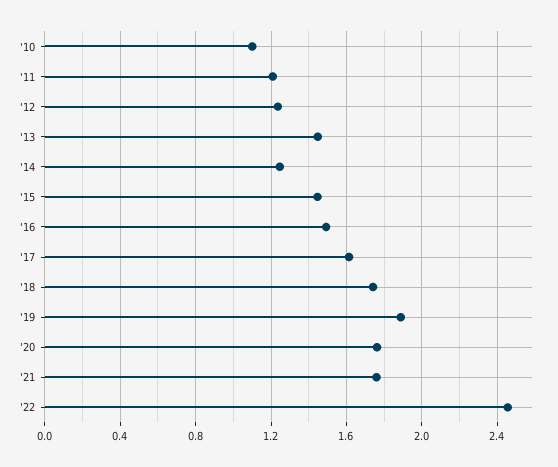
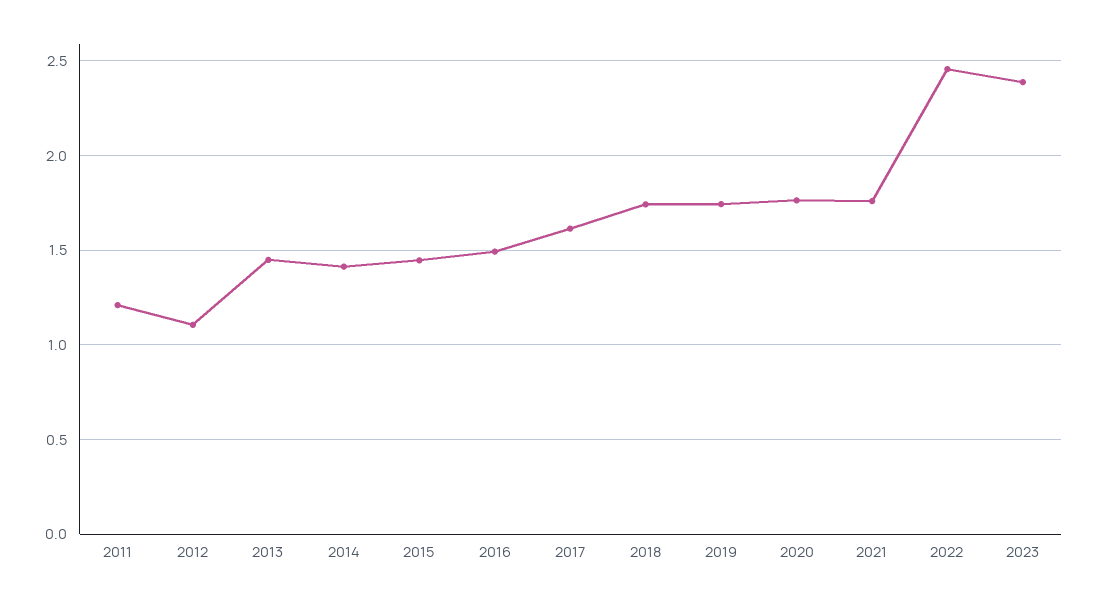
'10: 1.1 -> none
'12: 1.25 -> 1.1
'14: 1.25 -> 1.4
'19: 1.9 -> 1.75
2023: none -> 2.4

